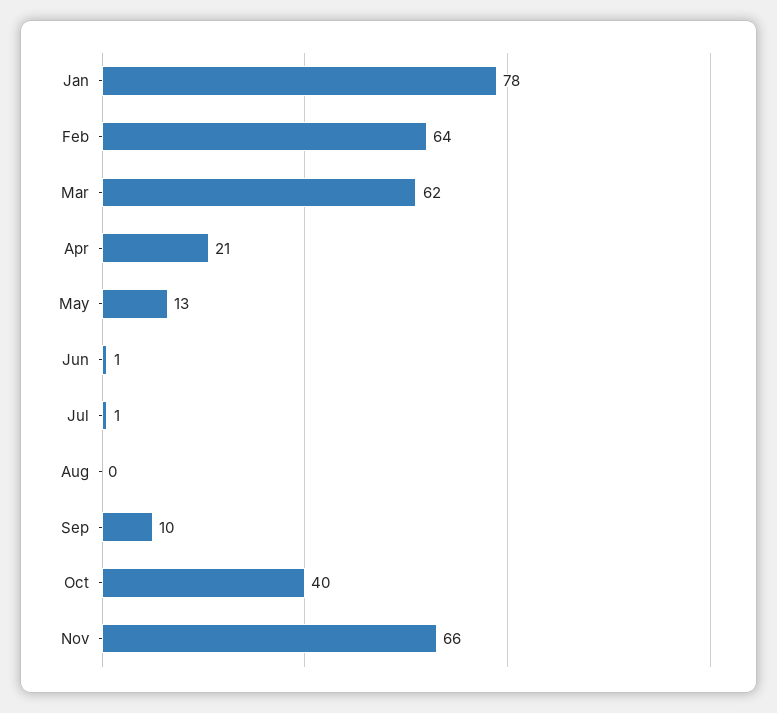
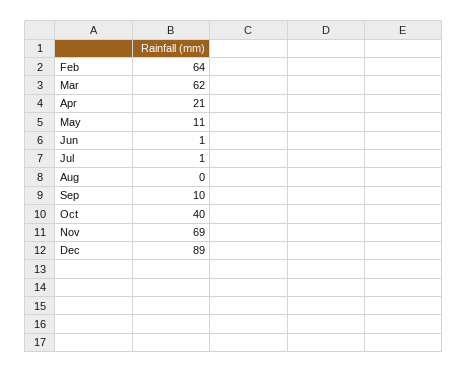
Jan: 78 -> none
May: 13 -> 11
Nov: 66 -> 69
Dec: none -> 89

